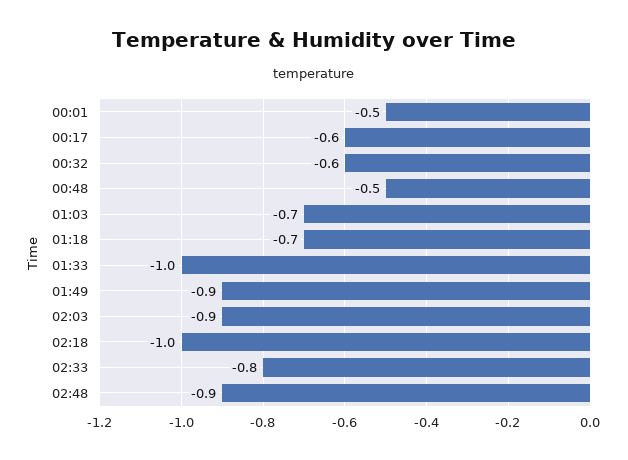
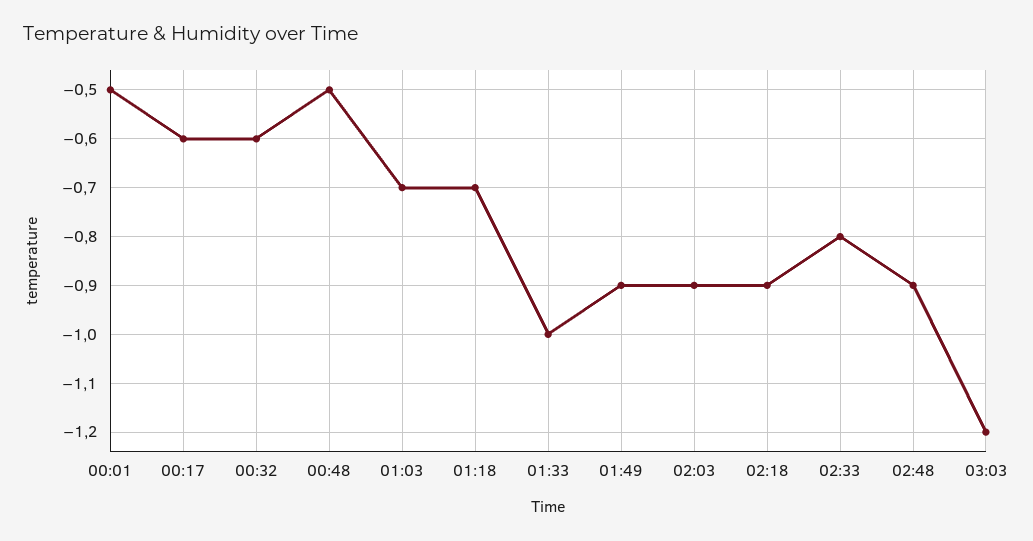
02:18: -1 -> -0.9
03:03: none -> -1.2

